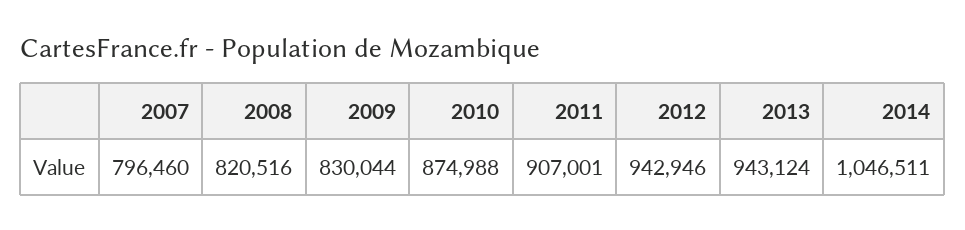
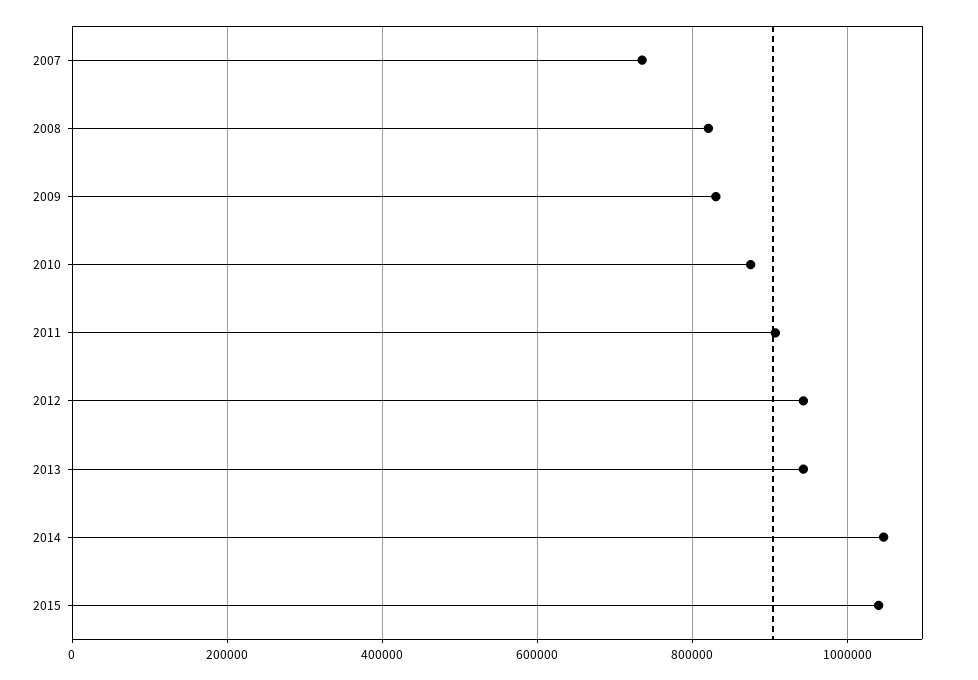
2007: 796460 -> 740000
2015: none -> 1040000

